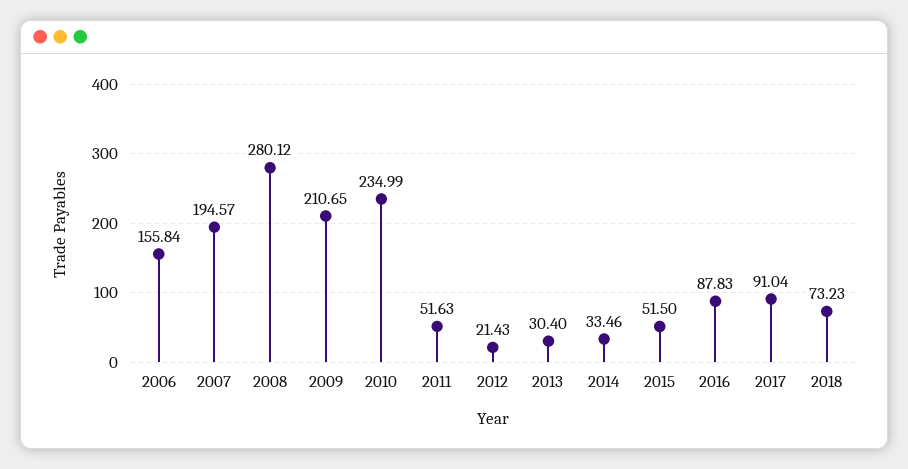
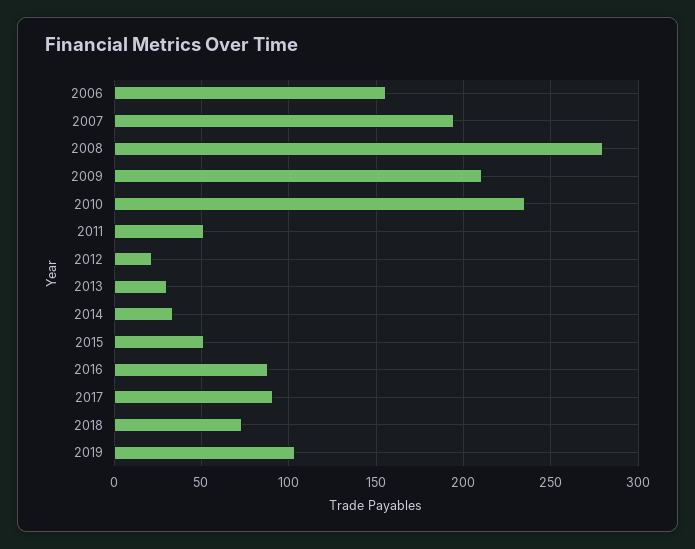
2019: none -> 105

